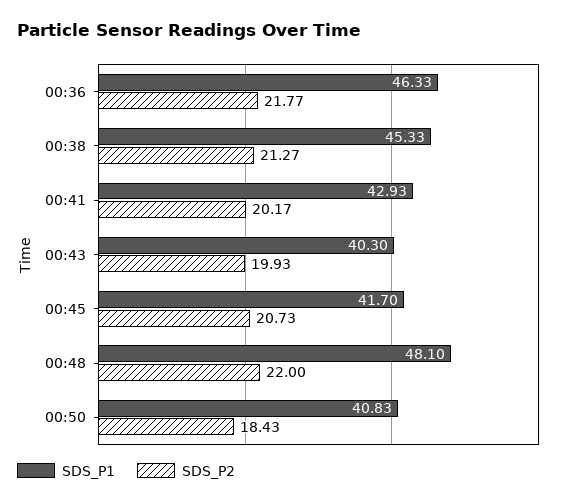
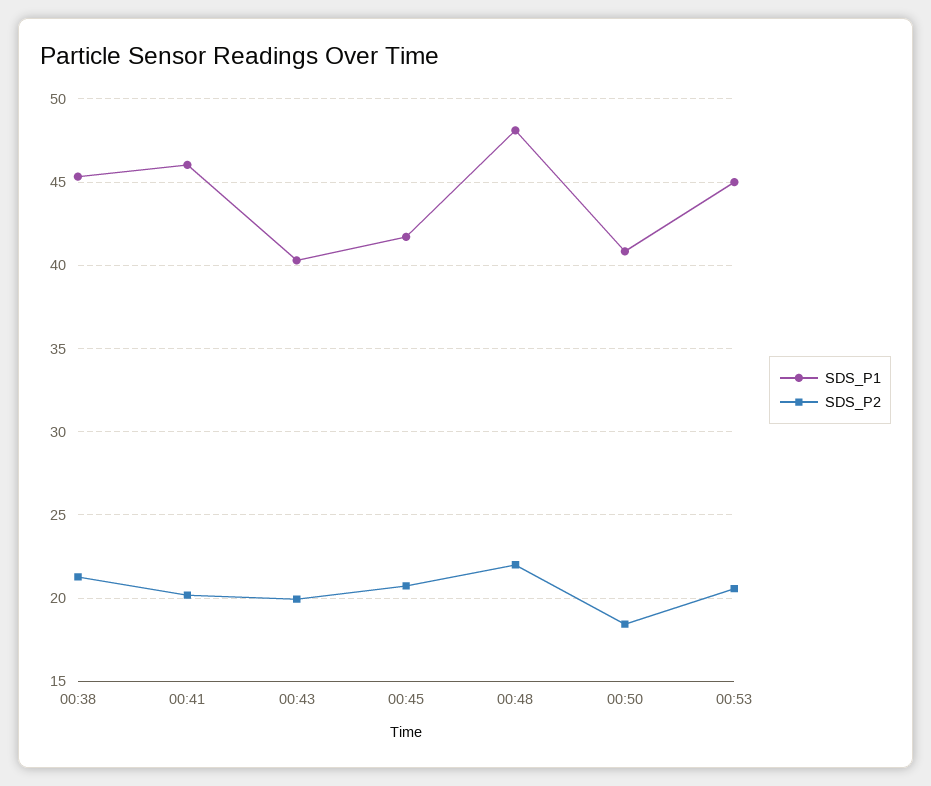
SDS_P1, 00:36: 46.33 -> none
SDS_P2, 00:36: 21.77 -> none
SDS_P1, 00:41: 42.93 -> 46
SDS_P1, 00:53: none -> 45
SDS_P2, 00:53: none -> 20.5

